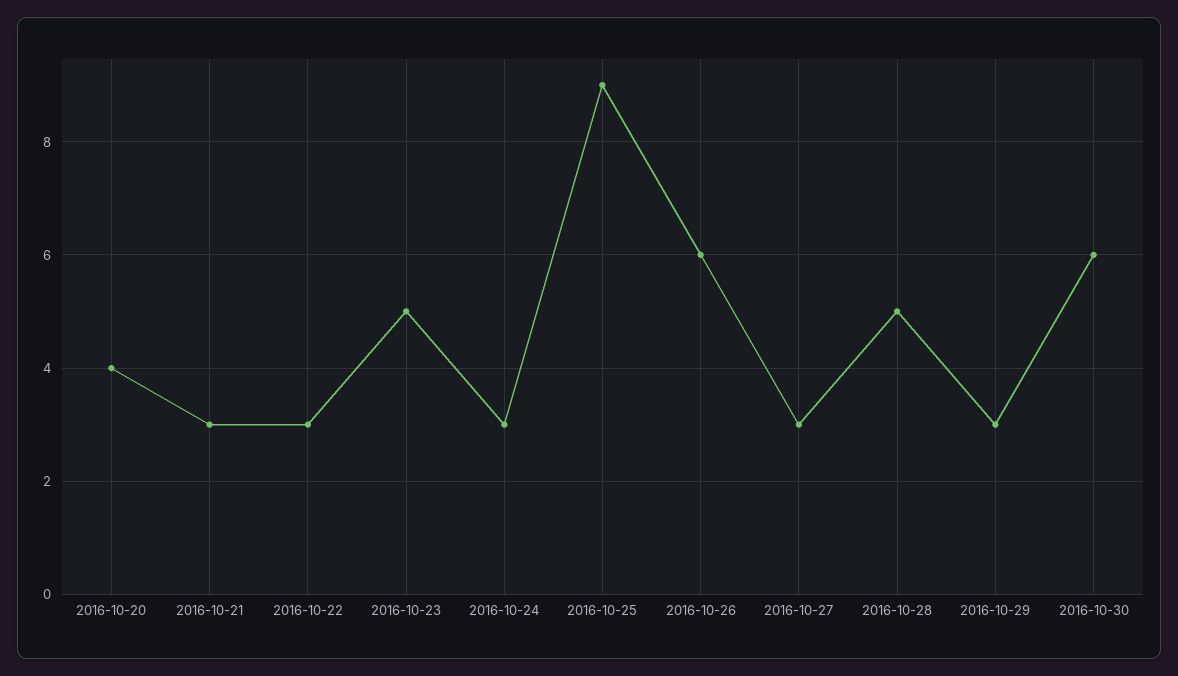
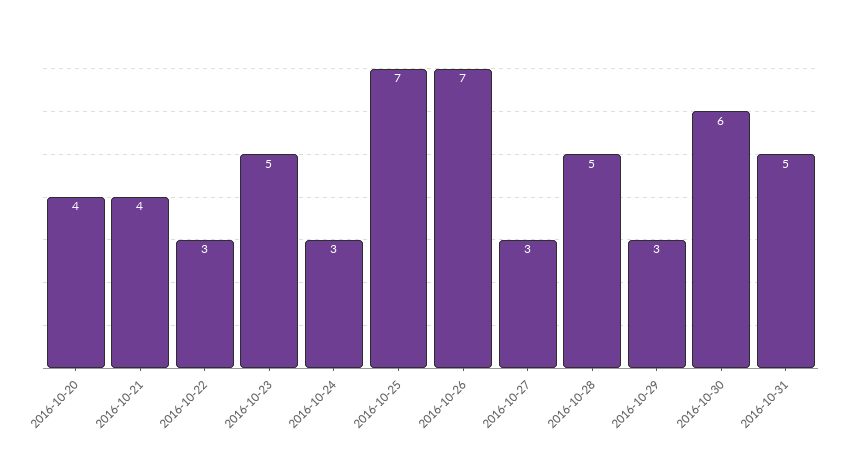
2016-10-21: 3 -> 4
2016-10-25: 9 -> 7
2016-10-26: 6 -> 7
2016-10-31: none -> 5

